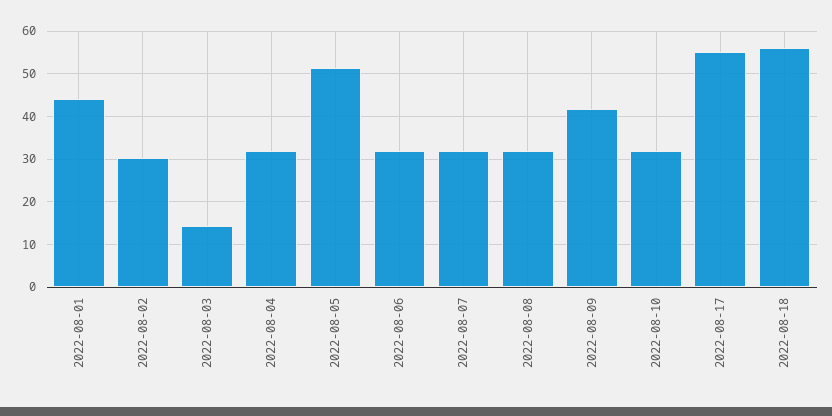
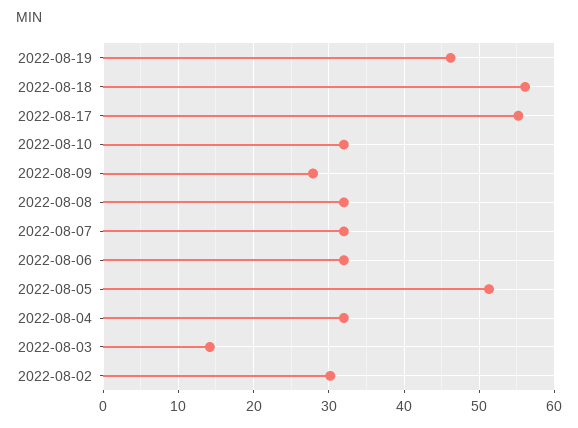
2022-08-01: 44 -> none
2022-08-09: 42 -> 28
2022-08-19: none -> 46

